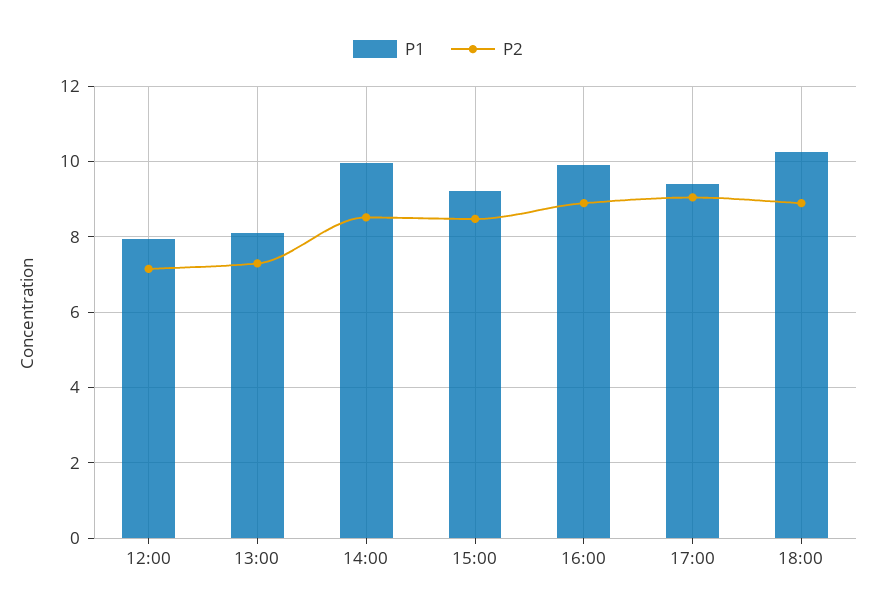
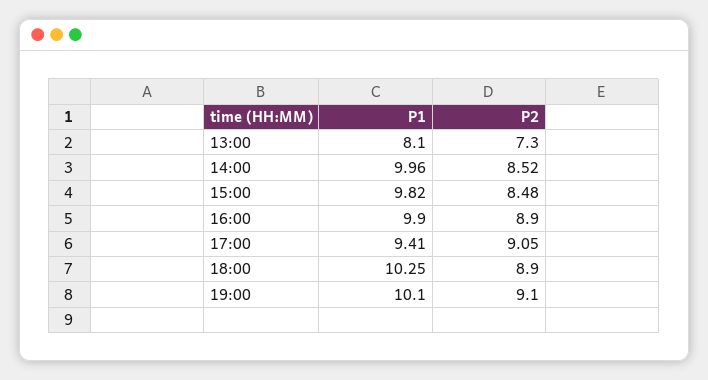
P1, 12:00: 8 -> none
P2, 12:00: 7.2 -> none
P1, 15:00: 9.2 -> 9.82
P1, 19:00: none -> 10.1
P2, 19:00: none -> 9.1

